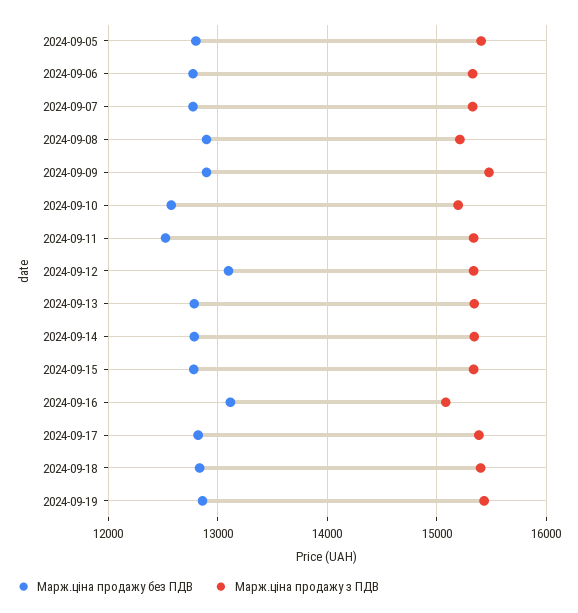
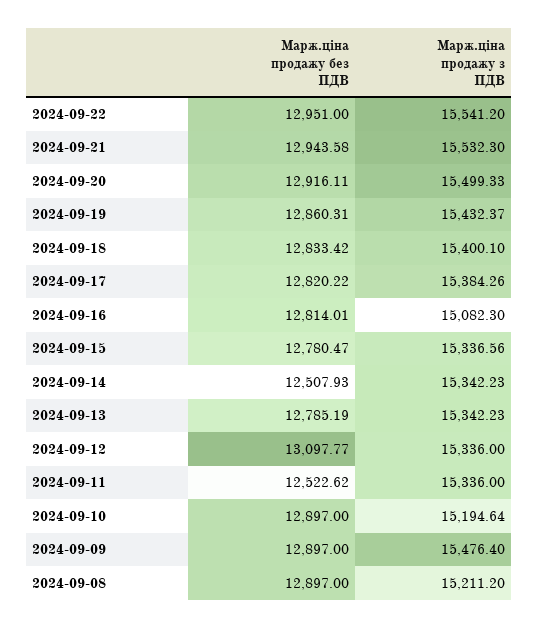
Марж.ціна продажу без ПДВ, 2024-09-05: 12800 -> none
Марж.ціна продажу з ПДВ, 2024-09-05: 15400 -> none
Марж.ціна продажу без ПДВ, 2024-09-06: 12800 -> none
Марж.ціна продажу з ПДВ, 2024-09-06: 15300 -> none
Марж.ціна продажу без ПДВ, 2024-09-07: 12800 -> none
Марж.ціна продажу з ПДВ, 2024-09-07: 15300 -> none
Марж.ціна продажу без ПДВ, 2024-09-10: 12600 -> 12897
Марж.ціна продажу без ПДВ, 2024-09-14: 12800 -> 12507.93
Марж.ціна продажу без ПДВ, 2024-09-16: 13100 -> 12814.01
Марж.ціна продажу без ПДВ, 2024-09-22: none -> 12951
Марж.ціна продажу з ПДВ, 2024-09-22: none -> 15541.2
Марж.ціна продажу без ПДВ, 2024-09-21: none -> 12943.58
Марж.ціна продажу з ПДВ, 2024-09-21: none -> 15532.3
Марж.ціна продажу без ПДВ, 2024-09-20: none -> 12916.11
Марж.ціна продажу з ПДВ, 2024-09-20: none -> 15499.33

